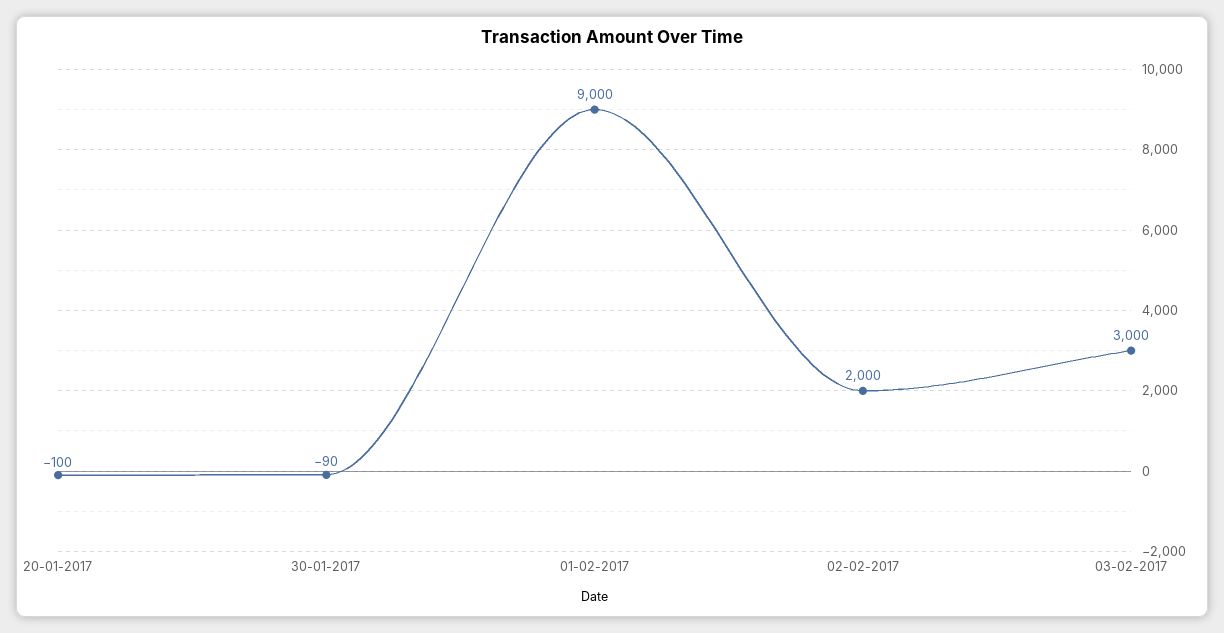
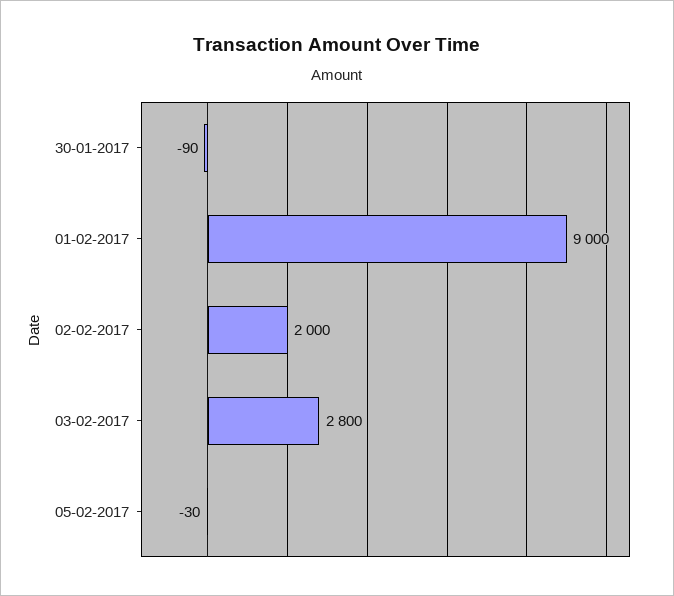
20-01-2017: -100 -> none
03-02-2017: 3000 -> 2800
05-02-2017: none -> -30

